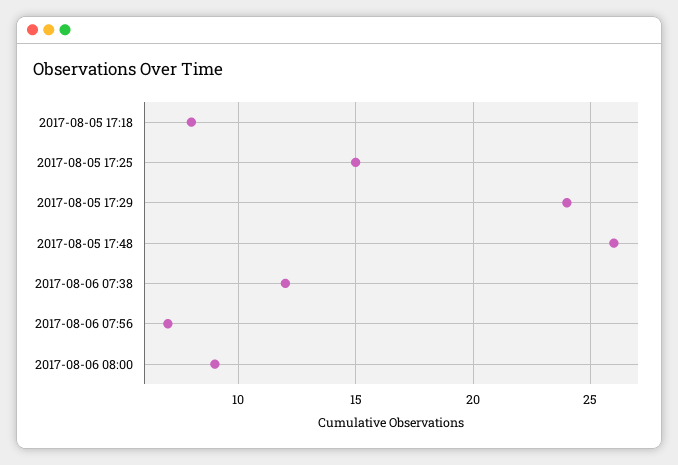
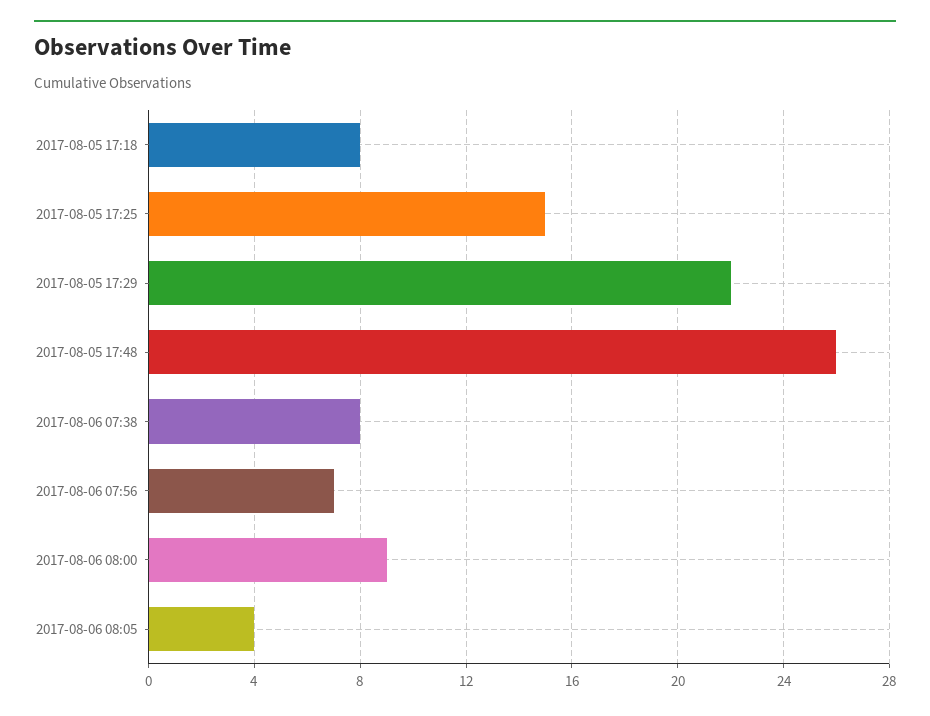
2017-08-05 17:29: 24 -> 22
2017-08-06 07:38: 12 -> 8
2017-08-06 08:05: none -> 4

